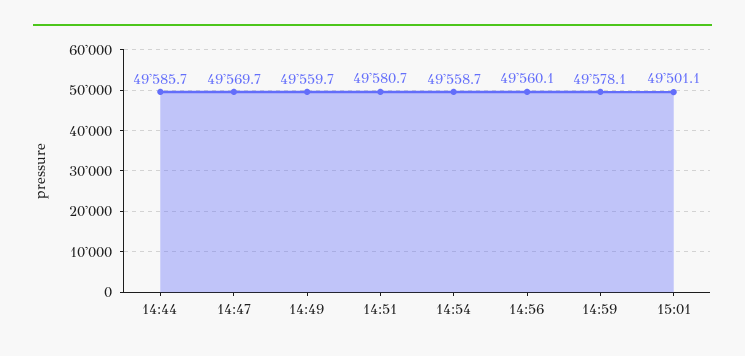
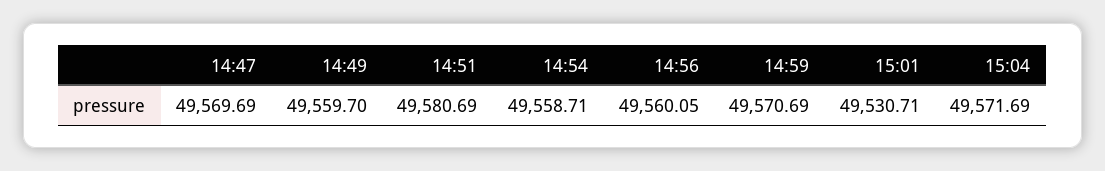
14:44: 49585.7 -> none
14:59: 49578.1 -> 49570.69
15:01: 49501.1 -> 49530.71
15:04: none -> 49571.69

